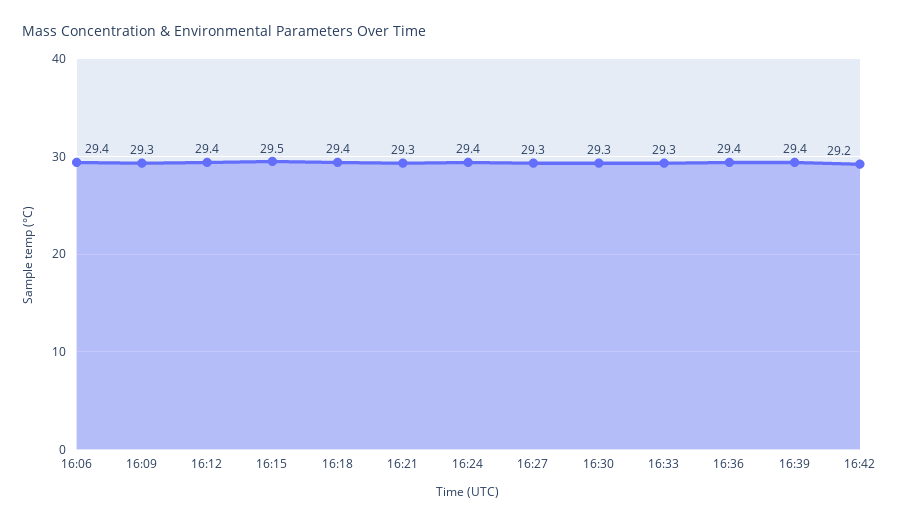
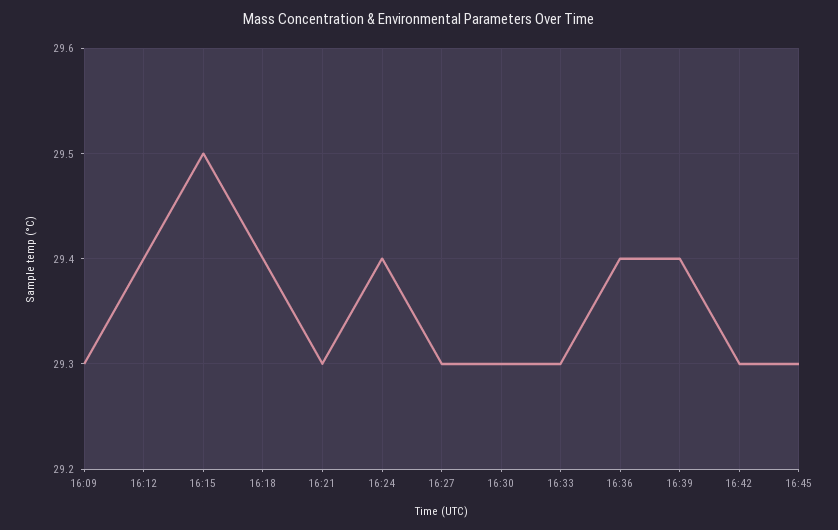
16:06: 29.4 -> none
16:42: 29.2 -> 29.3
16:45: none -> 29.3

